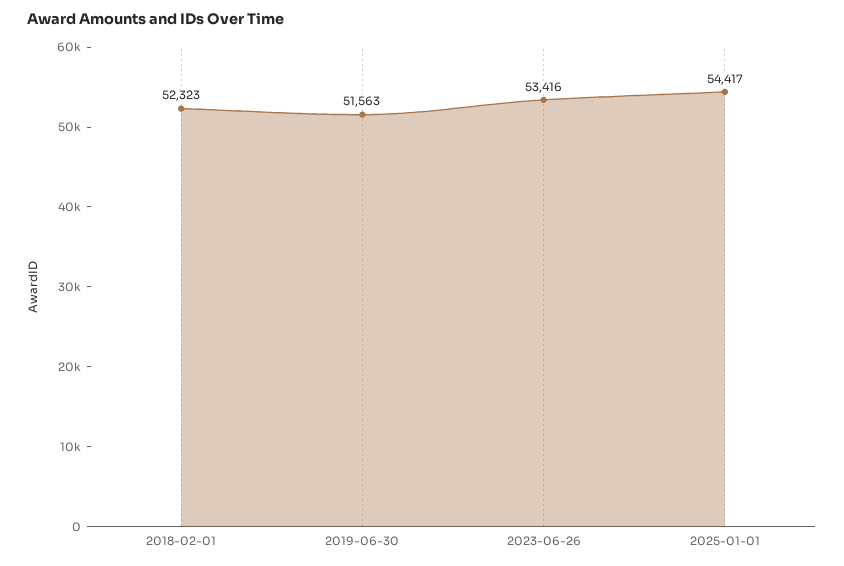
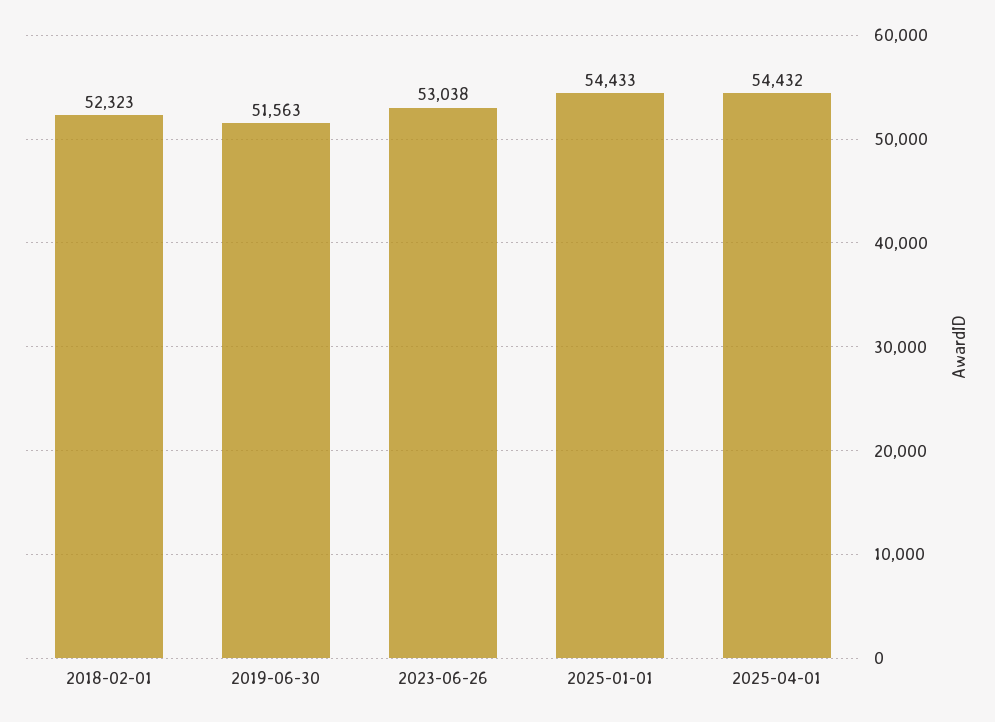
2023-06-26: 53416 -> 53038
2025-01-01: 54417 -> 54433
2025-04-01: none -> 54432

